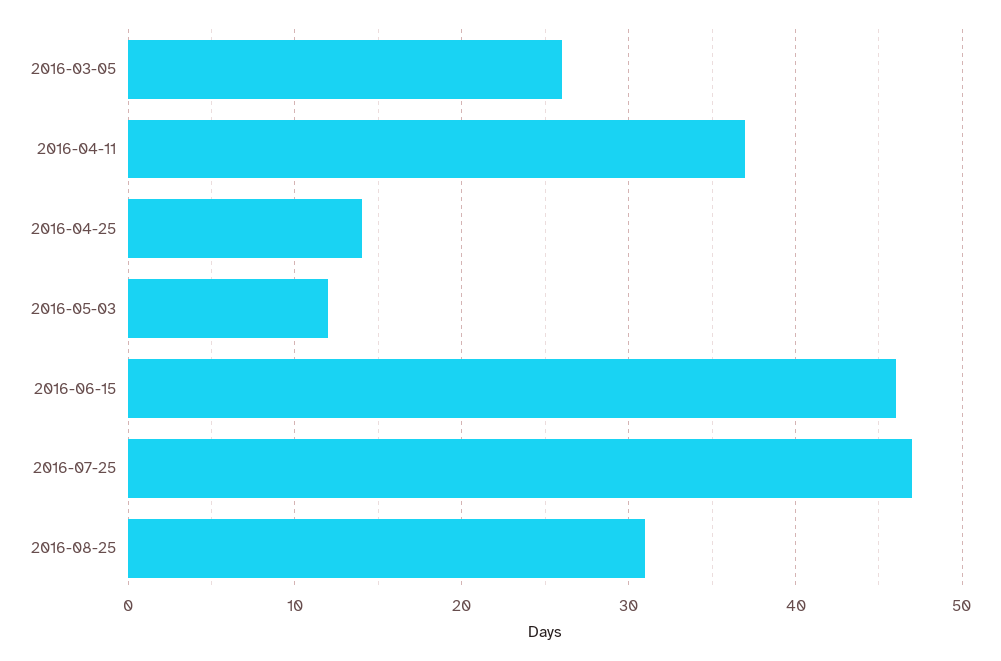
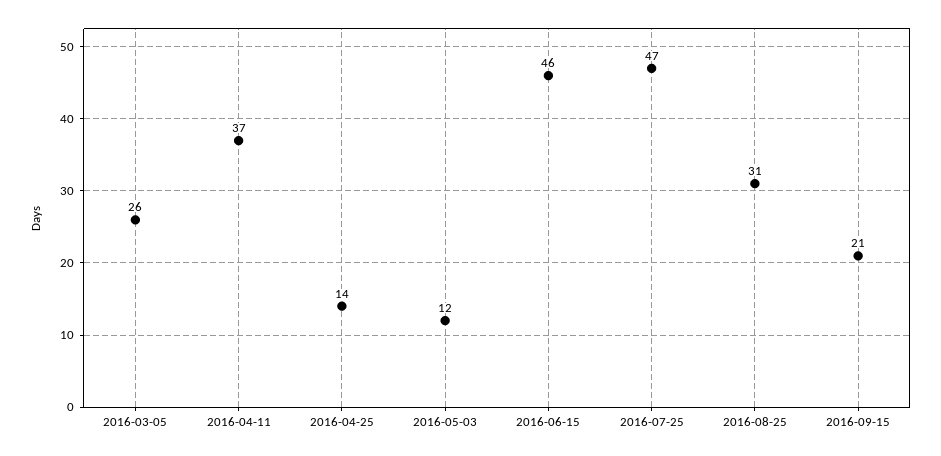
2016-09-15: none -> 21

